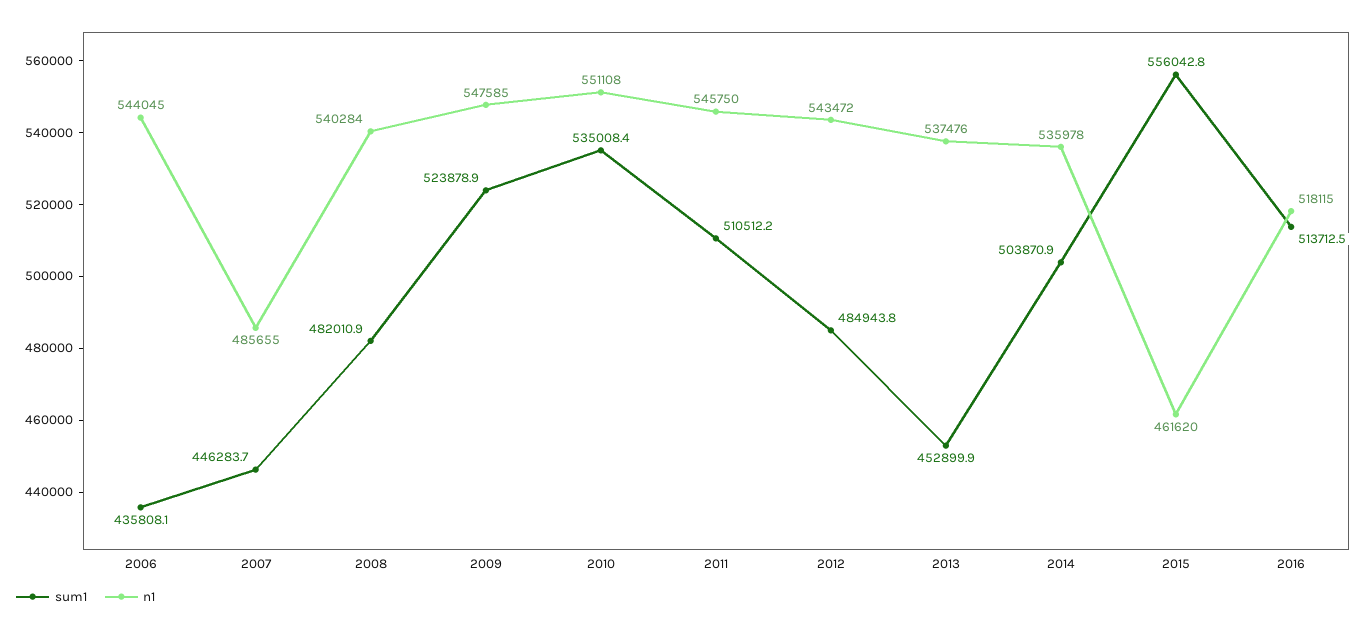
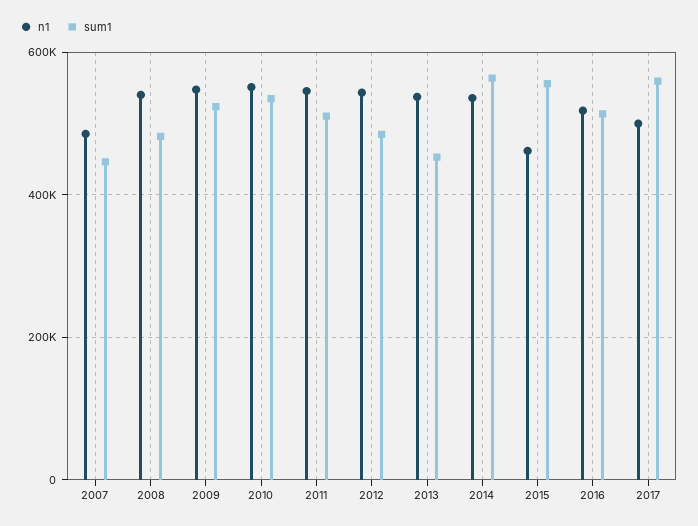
sum1, 2006: 435808.1 -> none
n1, 2006: 544045 -> none
sum1, 2014: 503870.9 -> 560000
n1, 2017: none -> 500000
sum1, 2017: none -> 560000

